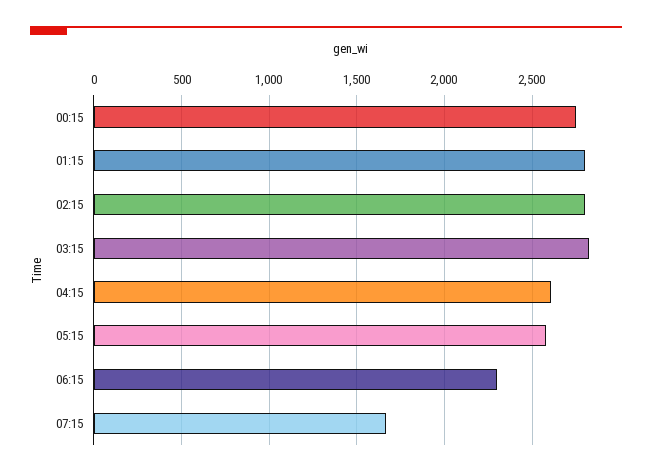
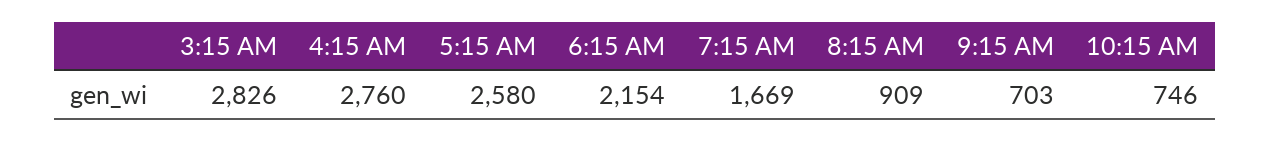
00:15: 2750 -> none
01:15: 2800 -> none
02:15: 2800 -> none
04:15: 2600 -> 2760
06:15: 2300 -> 2154
8:15 AM: none -> 909
9:15 AM: none -> 703
10:15 AM: none -> 746

